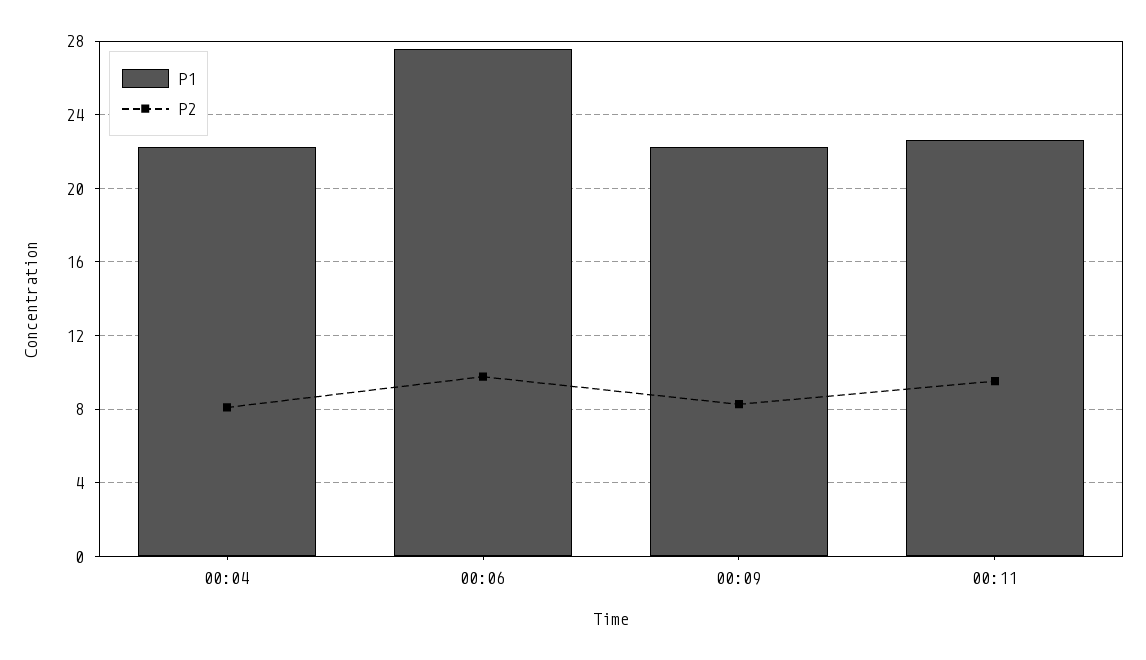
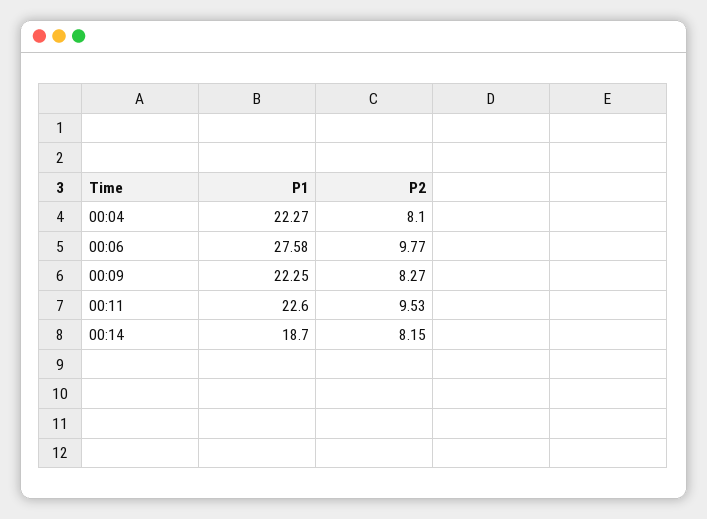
P1, 00:14: none -> 18.7
P2, 00:14: none -> 8.15

